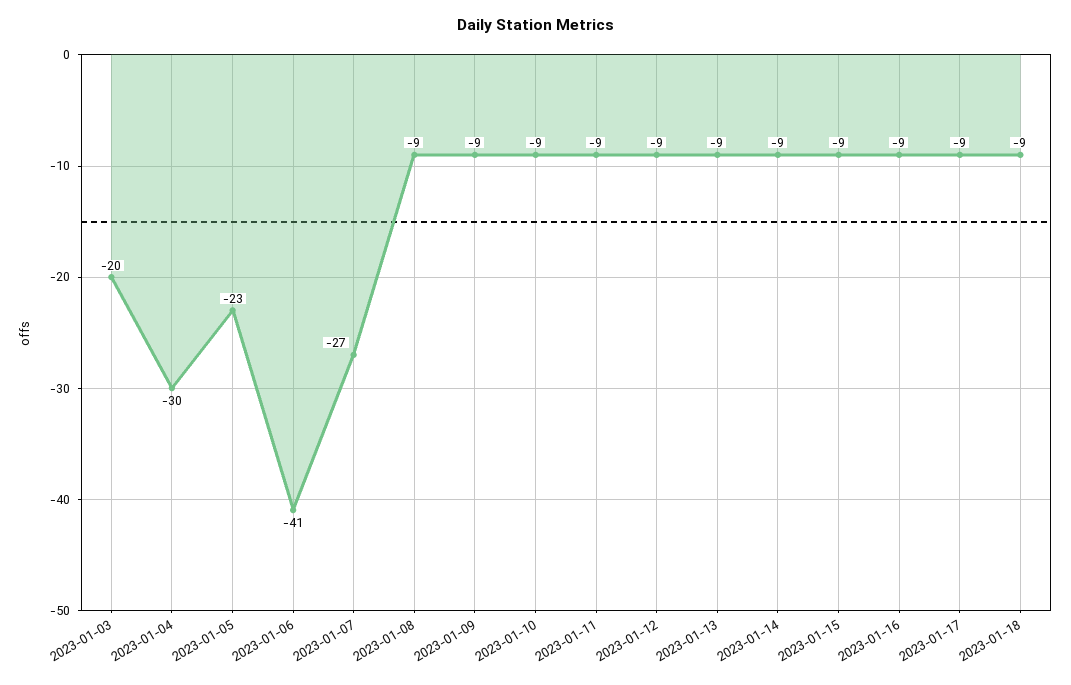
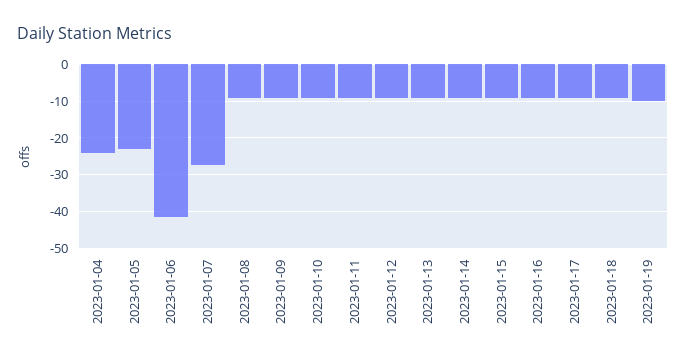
2023-01-03: -20 -> none
2023-01-04: -30 -> -24
2023-01-19: none -> -10

